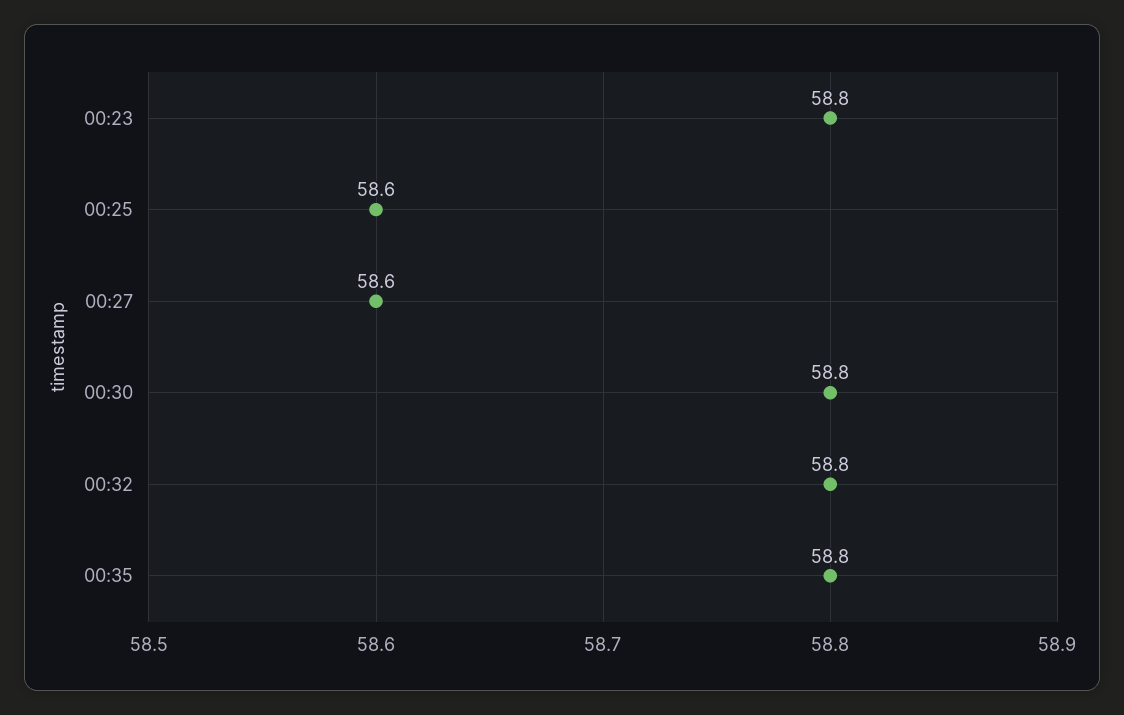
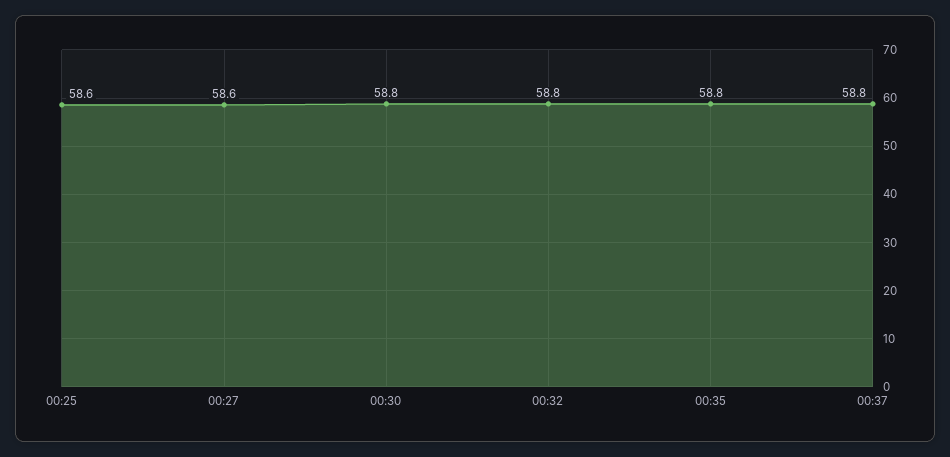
00:23: 58.8 -> none
00:37: none -> 58.8

